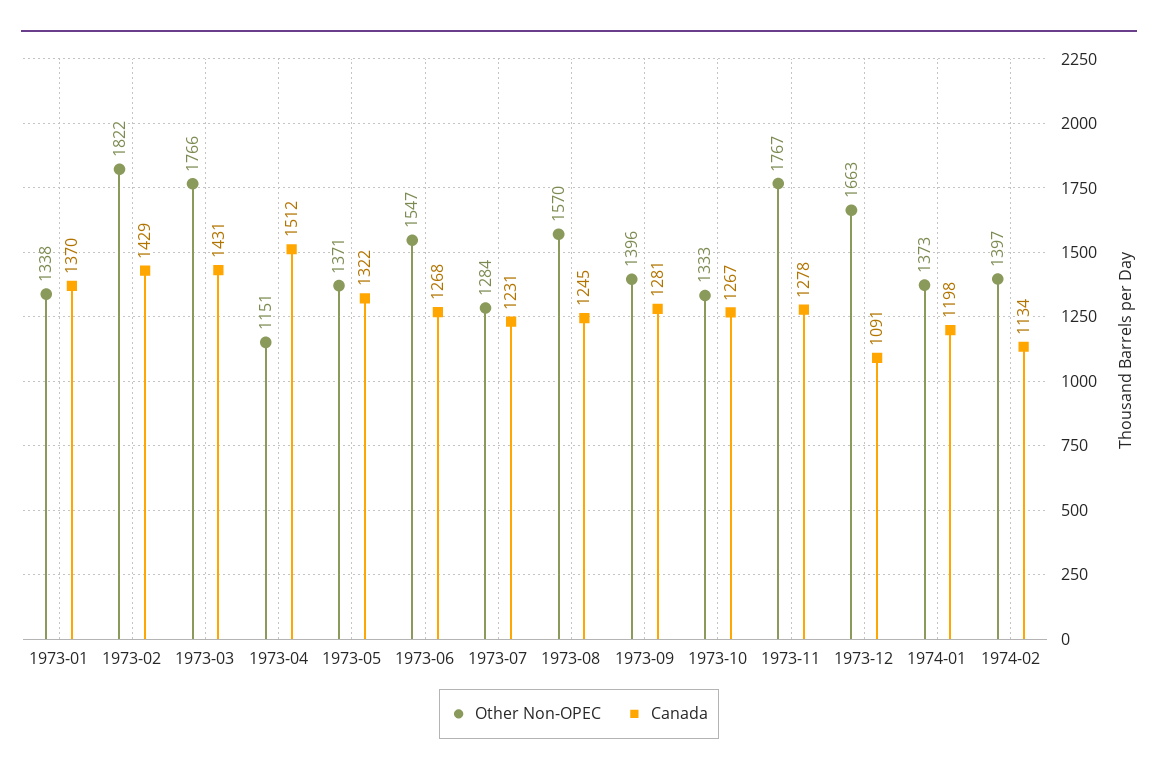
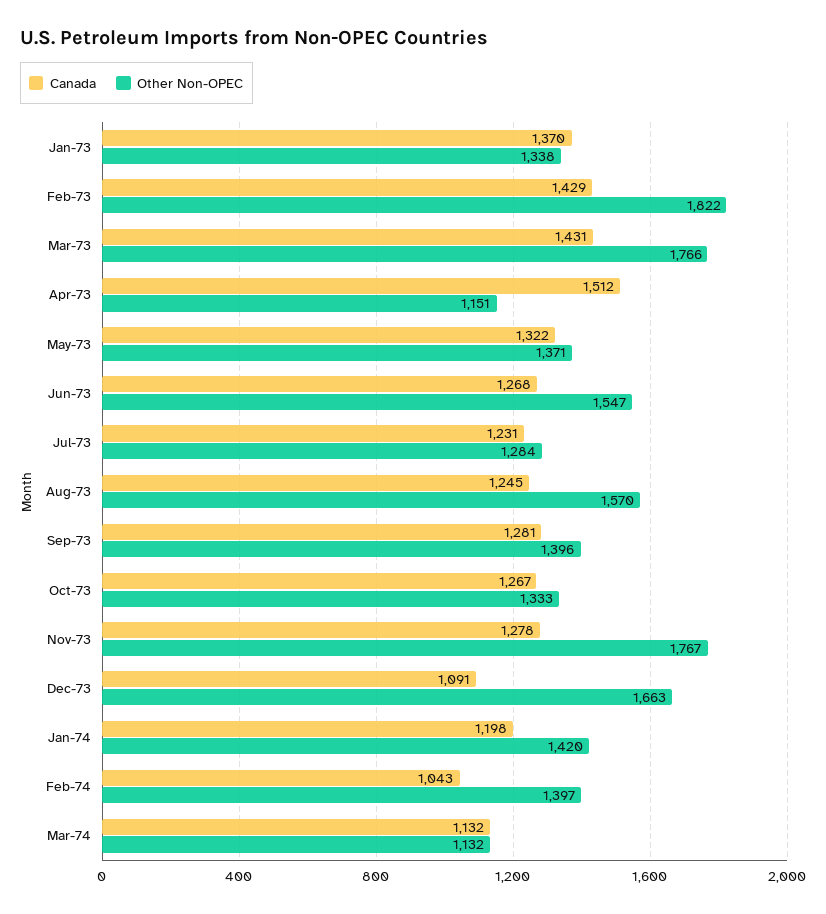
Other Non-OPEC, 1974-01: 1373 -> 1420
Canada, 1974-02: 1134 -> 1043
Canada, Mar-74: none -> 1132
Other Non-OPEC, Mar-74: none -> 1132

